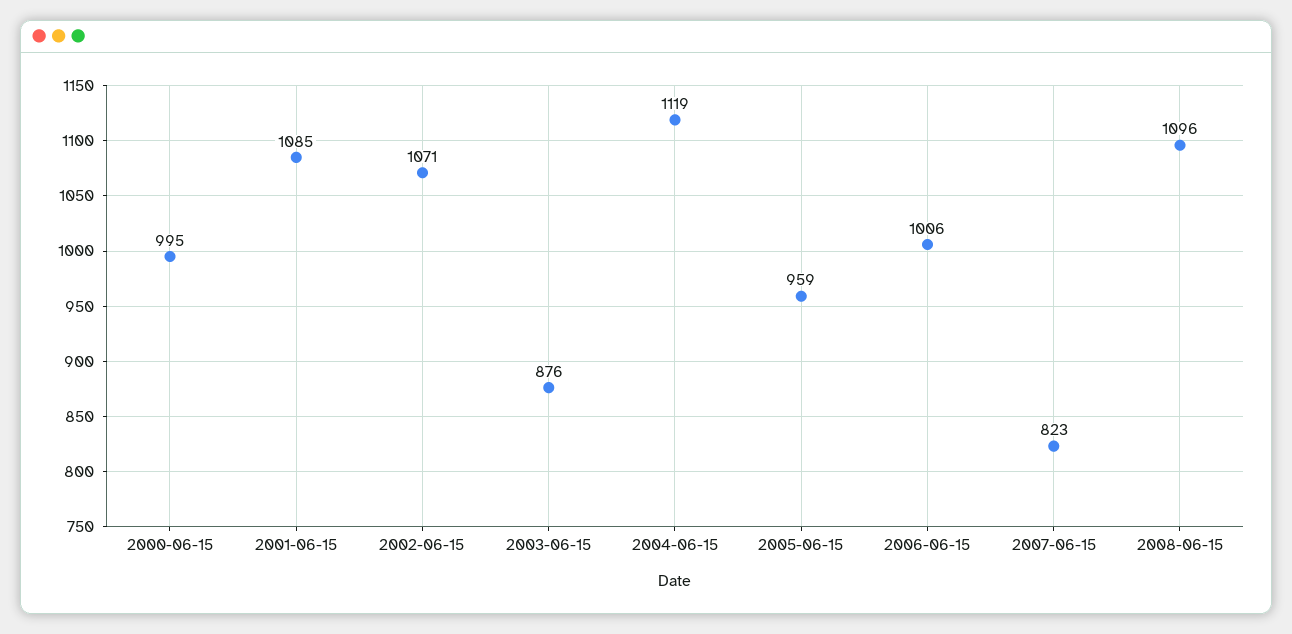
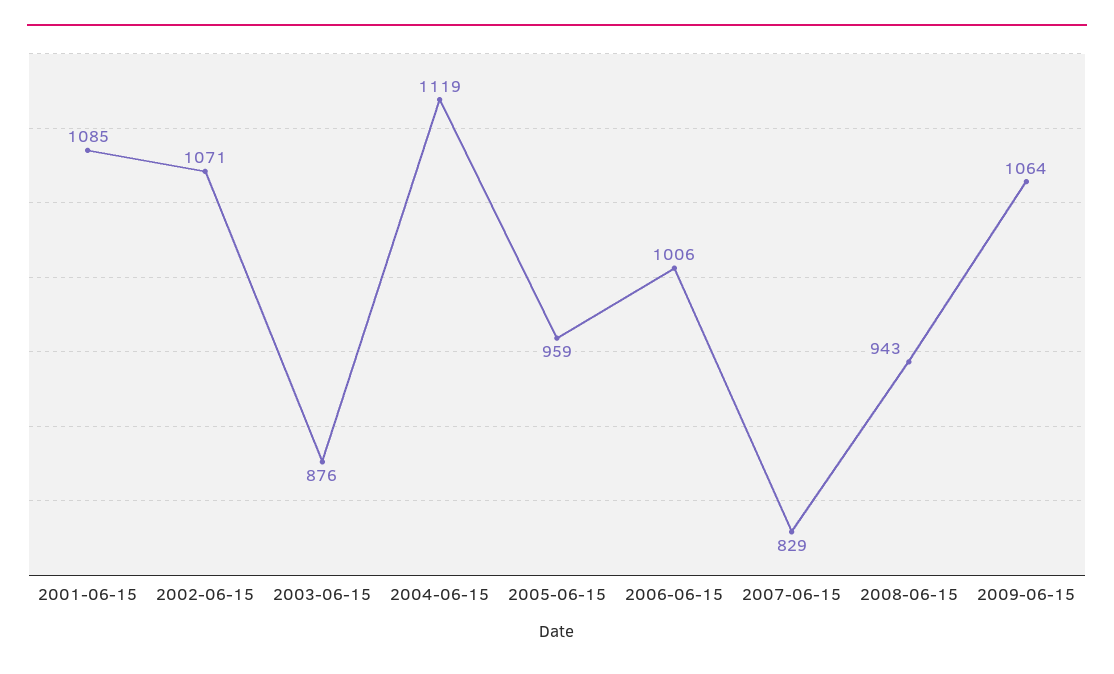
2000-06-15: 995 -> none
2007-06-15: 823 -> 829
2008-06-15: 1096 -> 943
2009-06-15: none -> 1064

